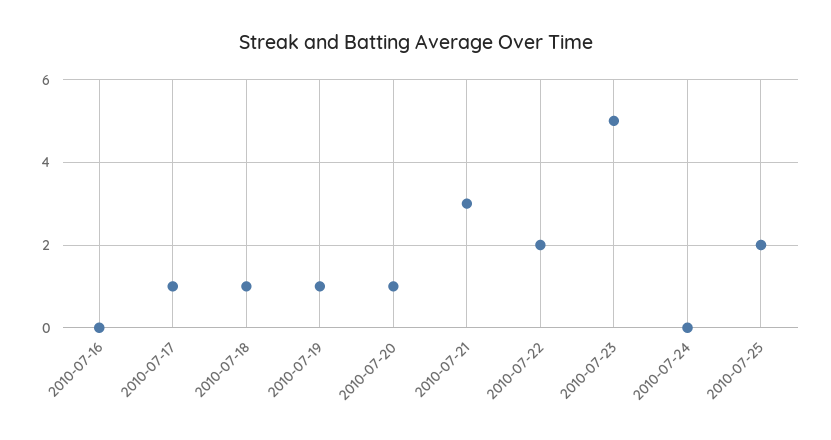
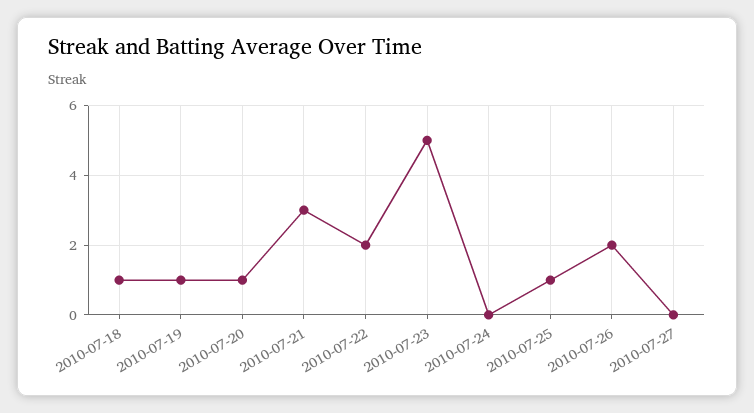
2010-07-16: 0 -> none
2010-07-17: 1 -> none
2010-07-25: 2 -> 1
2010-07-26: none -> 2
2010-07-27: none -> 0

